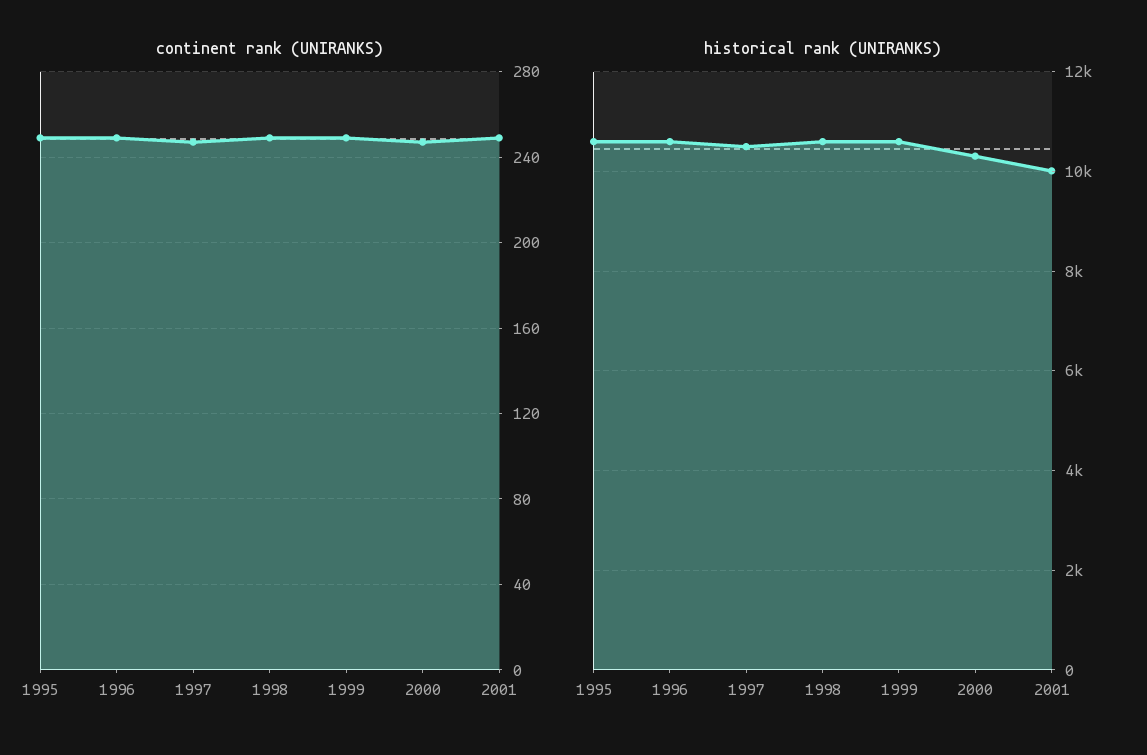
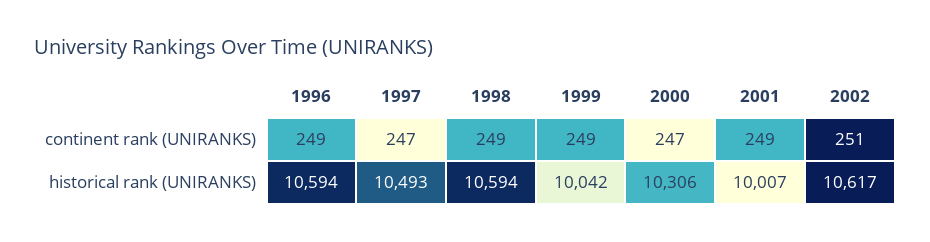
continent rank (UNIRANKS), 1995: 250 -> none
historical rank (UNIRANKS), 1995: 10600 -> none
historical rank (UNIRANKS), 1999: 10600 -> 10042
continent rank (UNIRANKS), 2002: none -> 251
historical rank (UNIRANKS), 2002: none -> 10617

